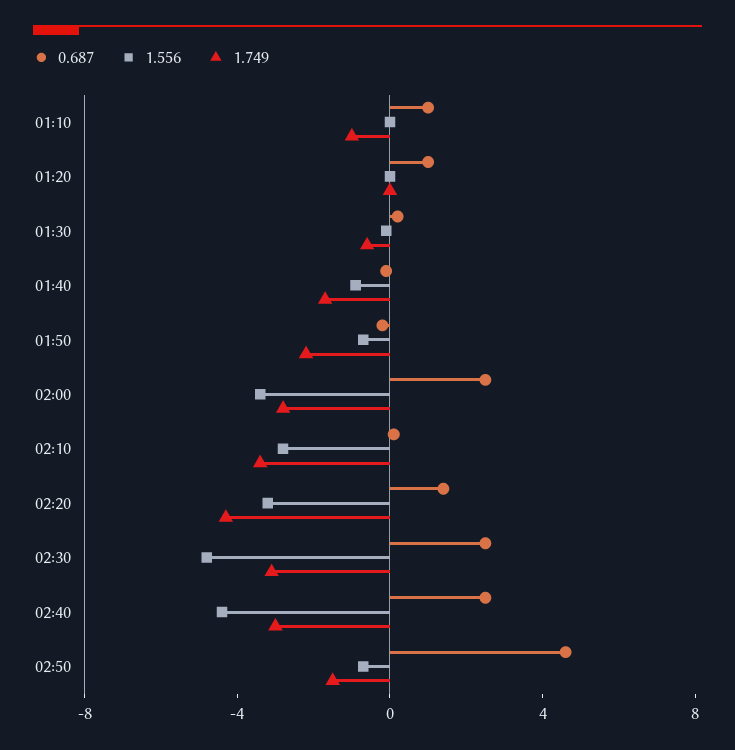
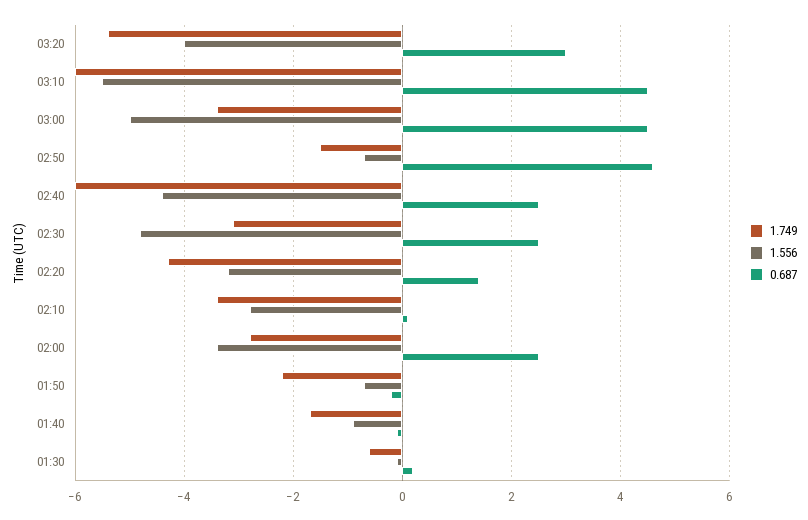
0.687, 01:10: 1 -> none
1.556, 01:10: 0 -> none
1.749, 01:10: -1 -> none
0.687, 01:20: 1 -> none
1.556, 01:20: 0 -> none
1.749, 01:20: 0 -> none
1.749, 02:40: -3 -> -6
1.749, 03:20: none -> -5.5
1.556, 03:20: none -> -4
0.687, 03:20: none -> 3
1.749, 03:10: none -> -6
1.556, 03:10: none -> -5.5
0.687, 03:10: none -> 4.5
1.749, 03:00: none -> -3.5
1.556, 03:00: none -> -5
0.687, 03:00: none -> 4.5

